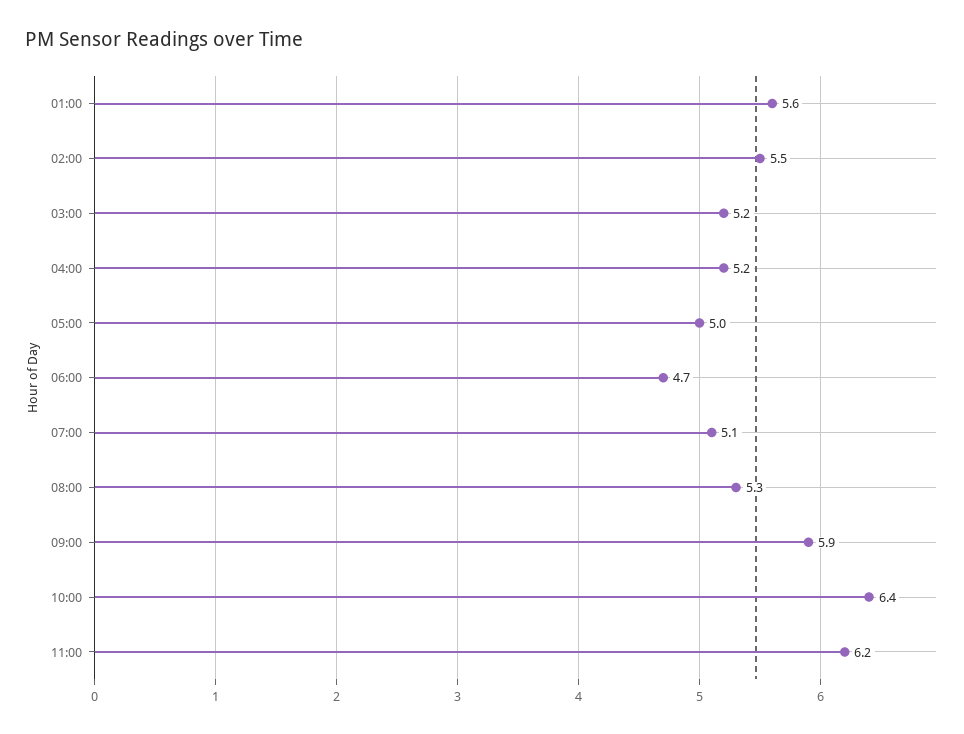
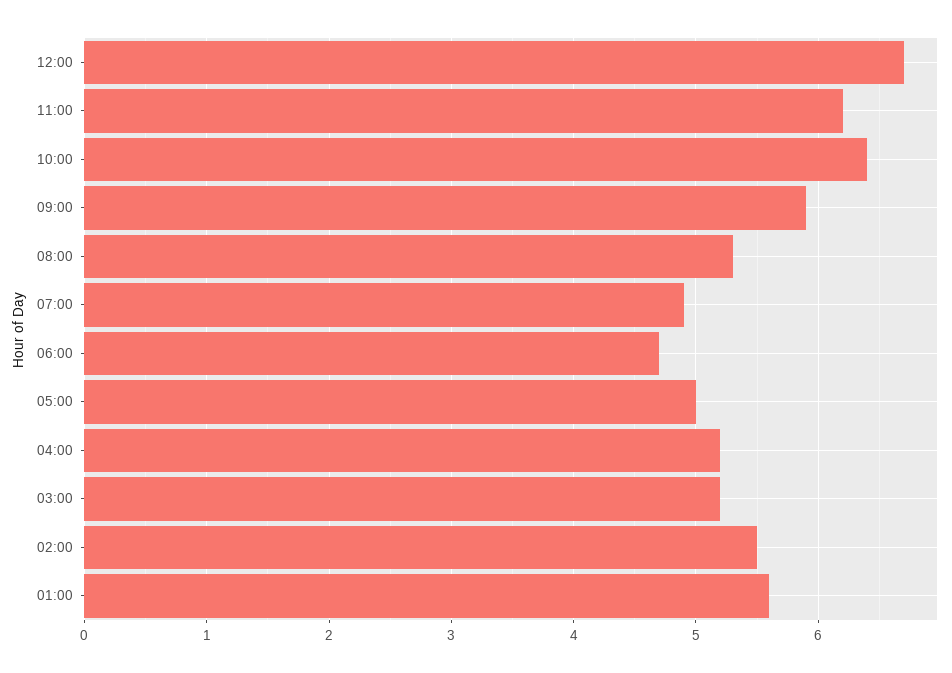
07:00: 5.1 -> 4.9
12:00: none -> 6.7

